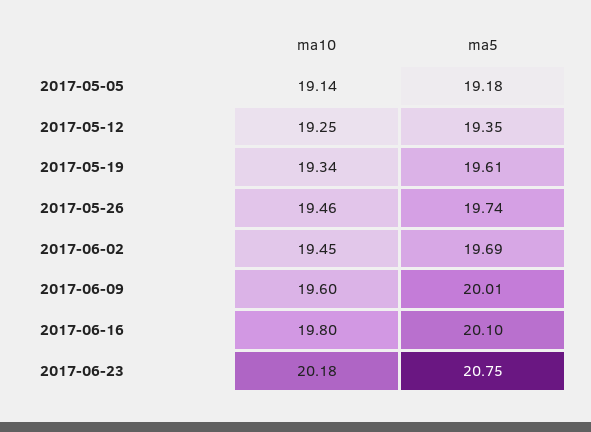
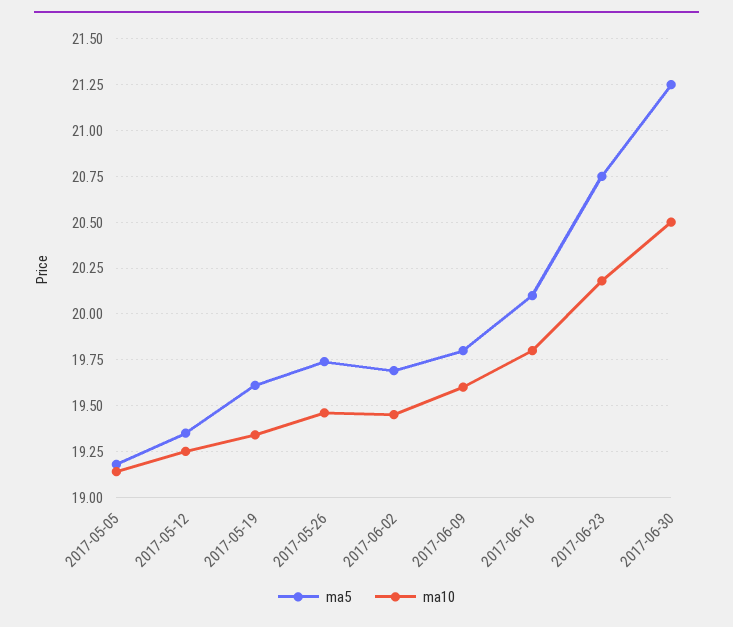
ma5, 2017-06-09: 20.01 -> 19.8
ma5, 2017-06-30: none -> 21.25
ma10, 2017-06-30: none -> 20.5

